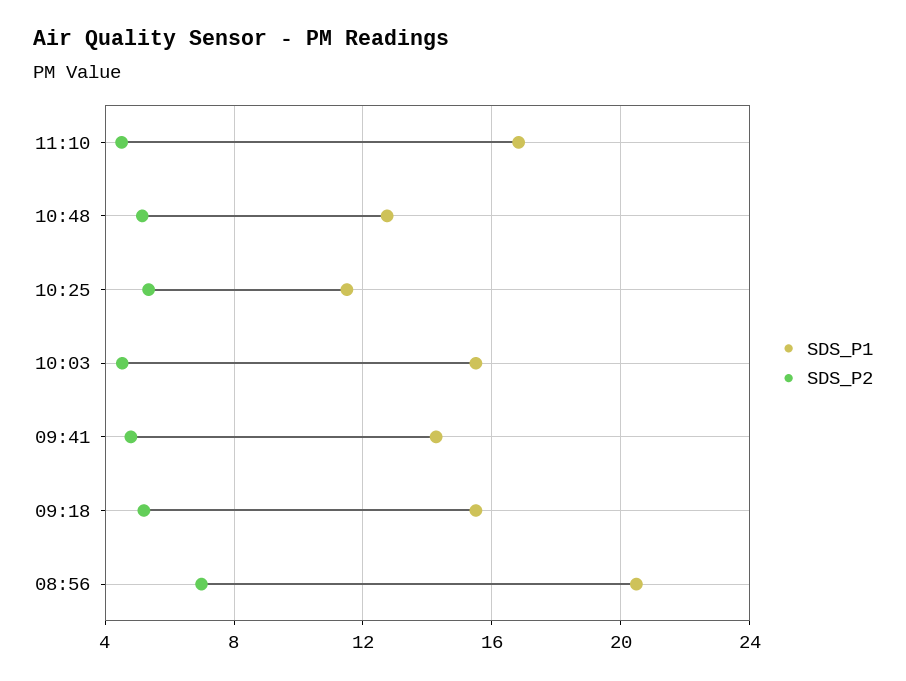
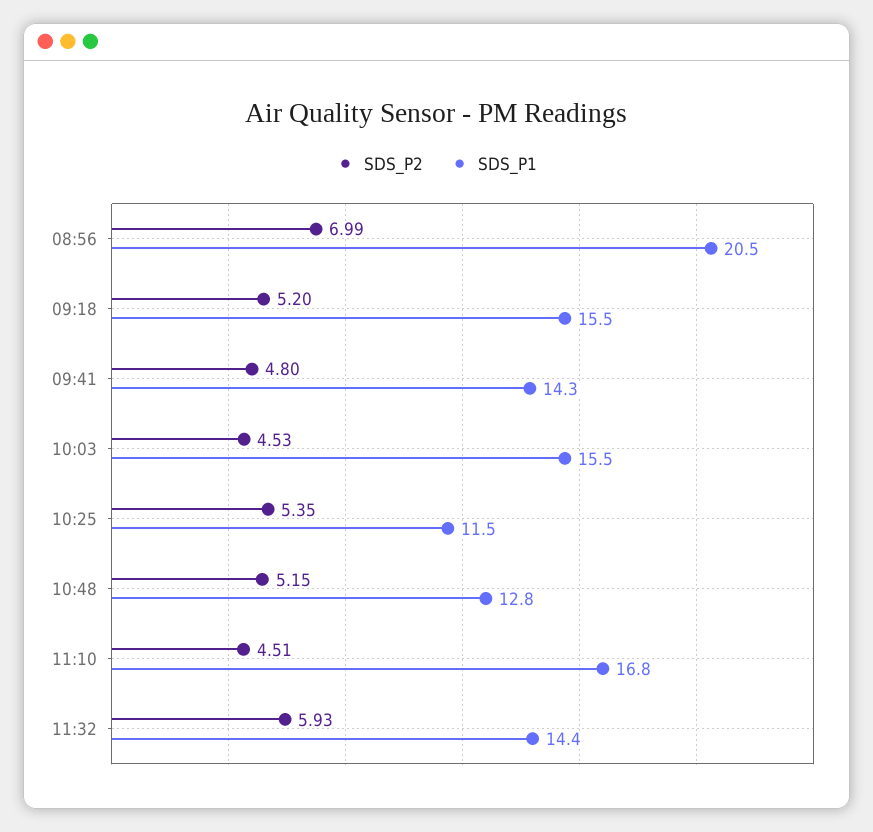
SDS_P2, 11:32: none -> 5.93
SDS_P1, 11:32: none -> 14.4

